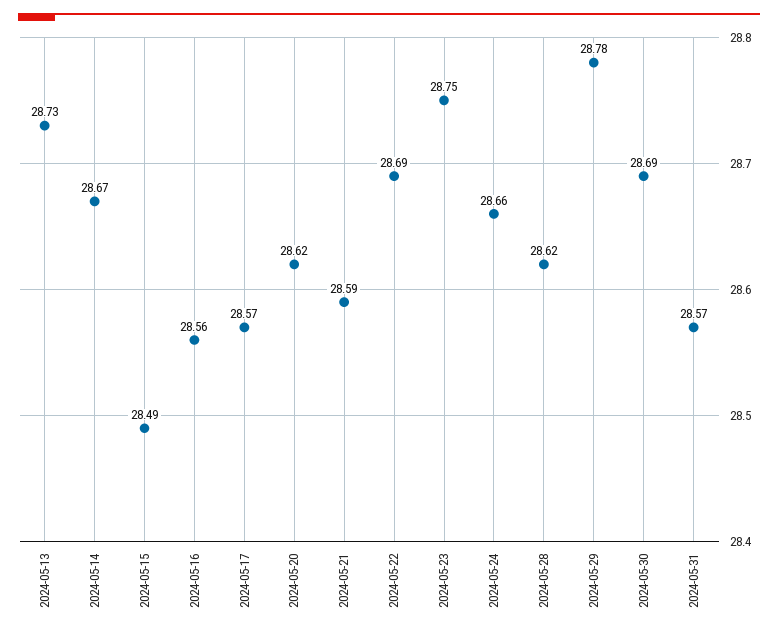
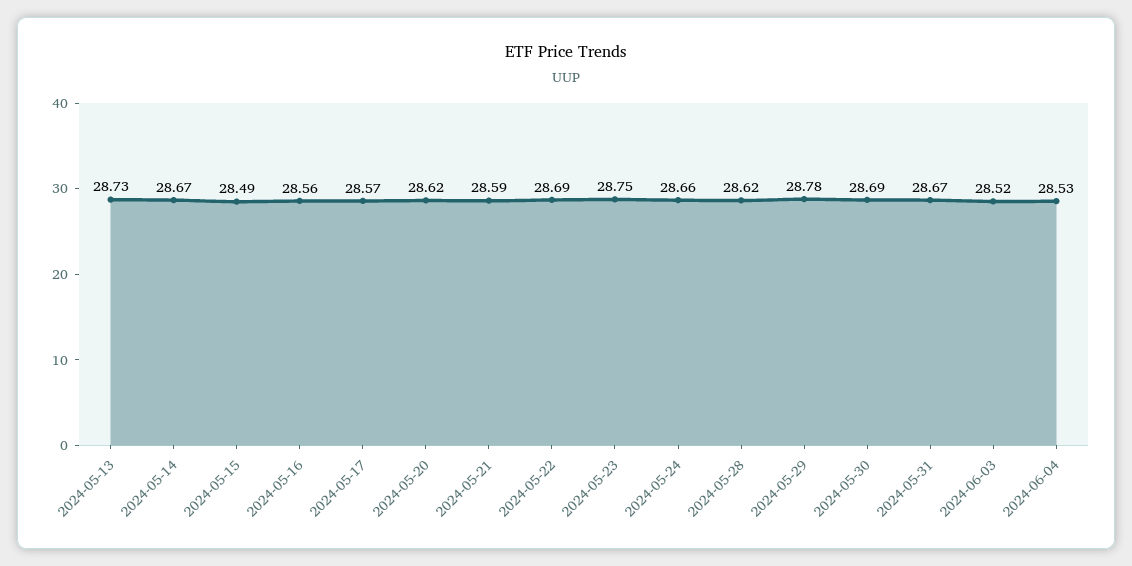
2024-05-31: 28.57 -> 28.67
2024-06-03: none -> 28.52
2024-06-04: none -> 28.53

